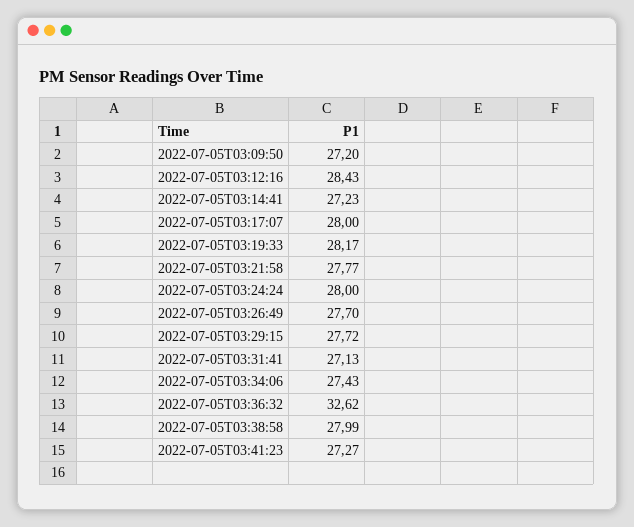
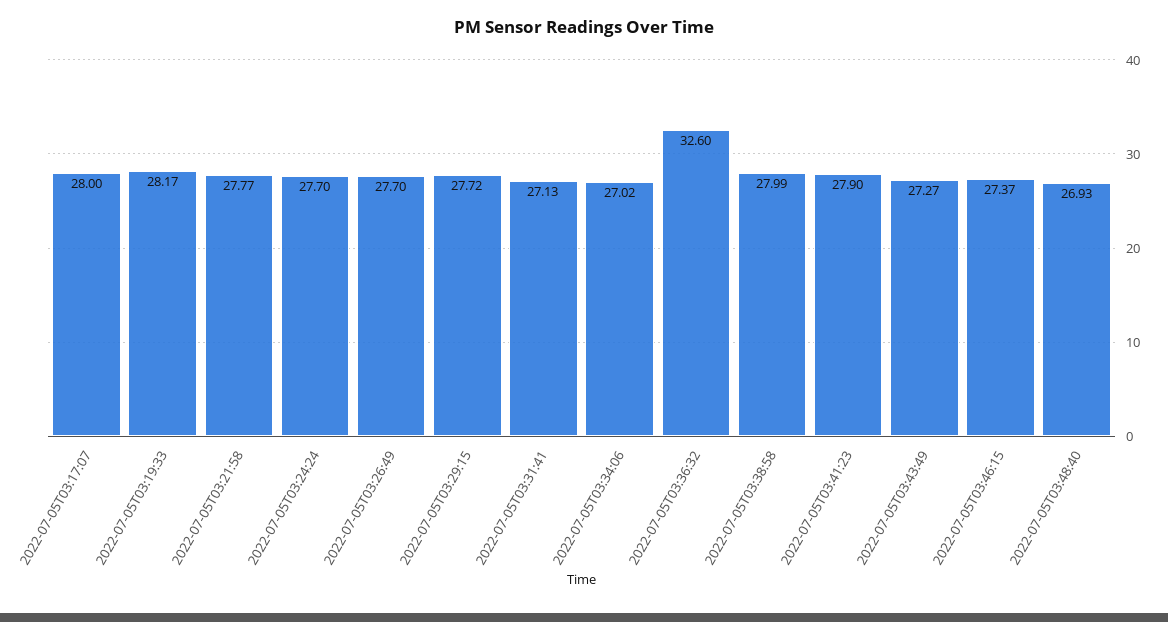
2022-07-05T03:09:50: 27.2 -> none
2022-07-05T03:12:16: 28.43 -> none
2022-07-05T03:14:41: 27.23 -> none
2022-07-05T03:24:24: 28 -> 27.7
2022-07-05T03:34:06: 27.43 -> 27.02
2022-07-05T03:36:32: 32.62 -> 32.6
2022-07-05T03:41:23: 27.27 -> 27.9
2022-07-05T03:43:49: none -> 27.27
2022-07-05T03:46:15: none -> 27.37
2022-07-05T03:48:40: none -> 26.93

